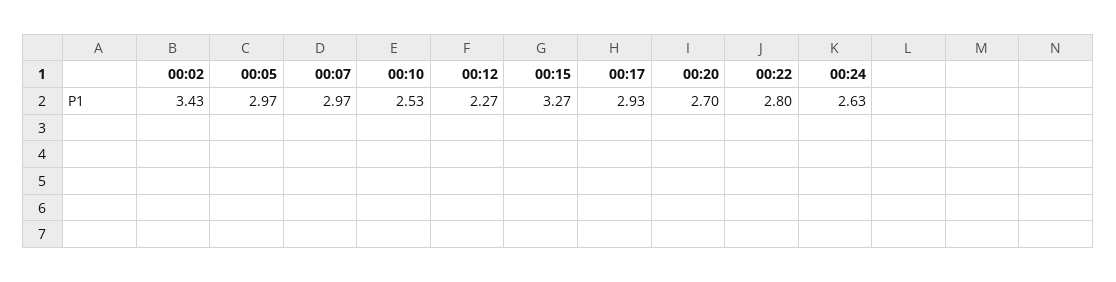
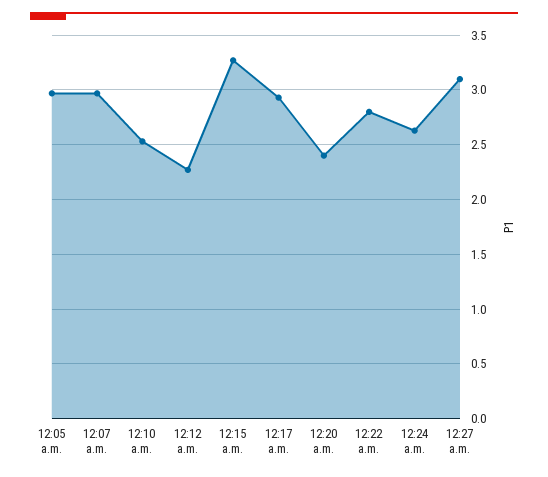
00:02: 3.43 -> none
00:20: 2.7 -> 2.4
12:27 a.m.: none -> 3.1

